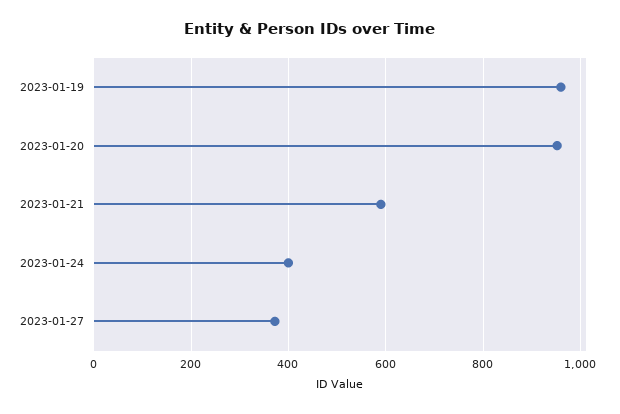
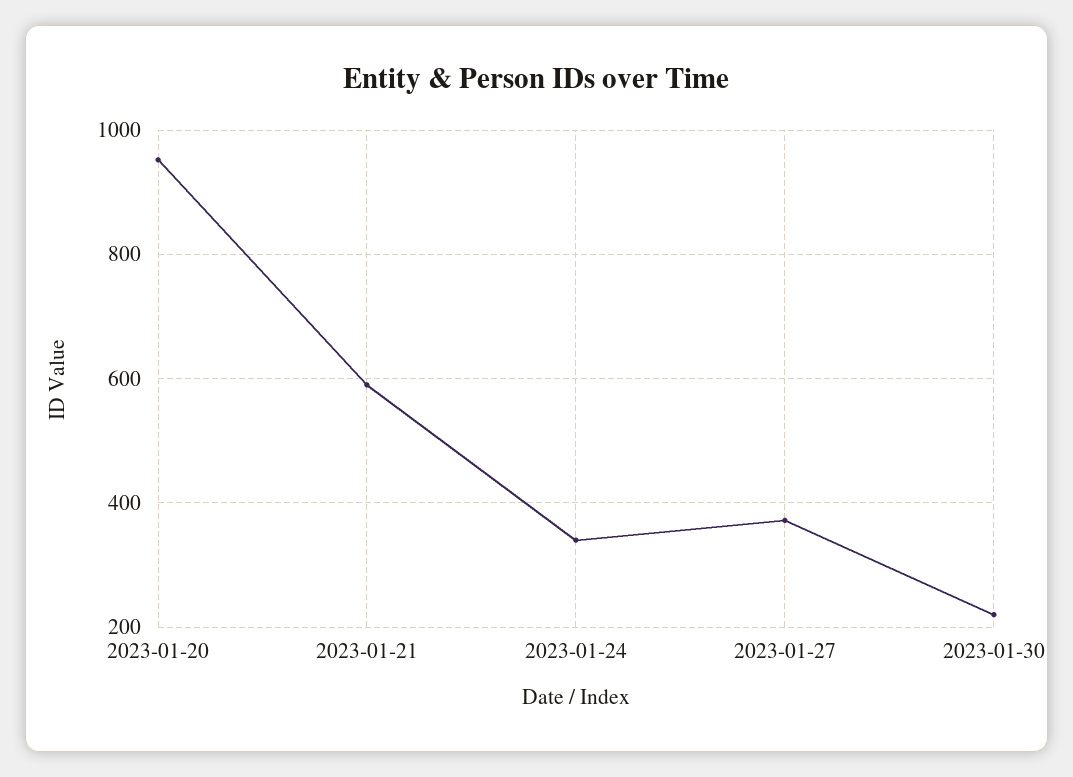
2023-01-19: 960 -> none
2023-01-24: 400 -> 340
2023-01-30: none -> 220

